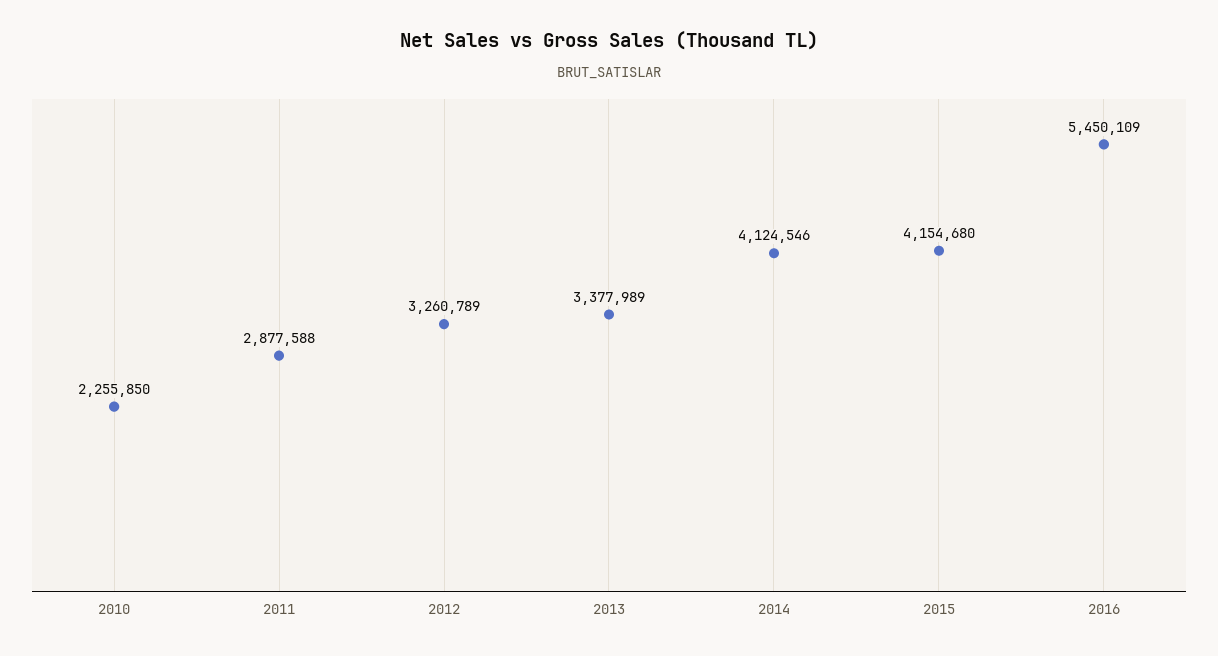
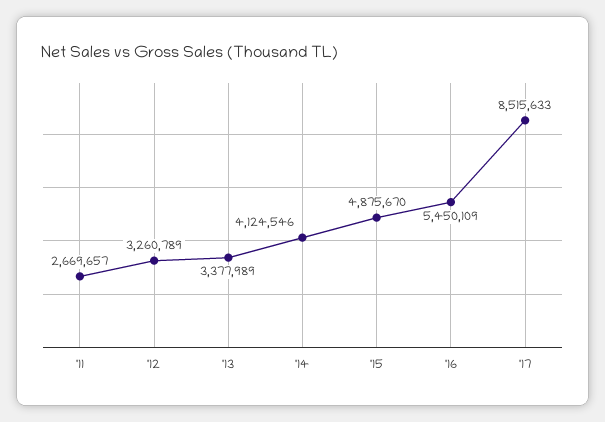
2010: 2255850 -> none
2011: 2877588 -> 2669657
2015: 4154680 -> 4875670
'17: none -> 8515633

